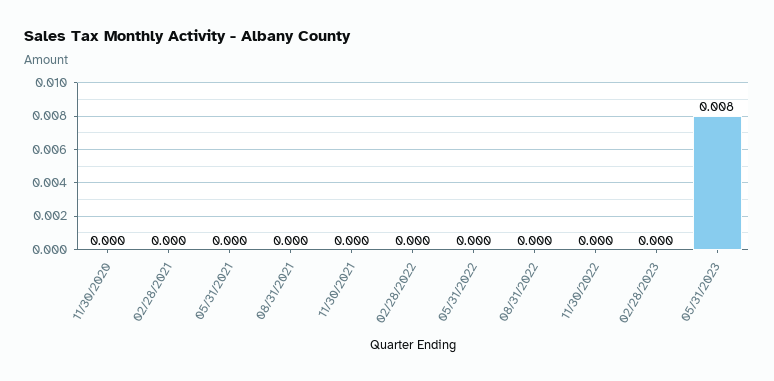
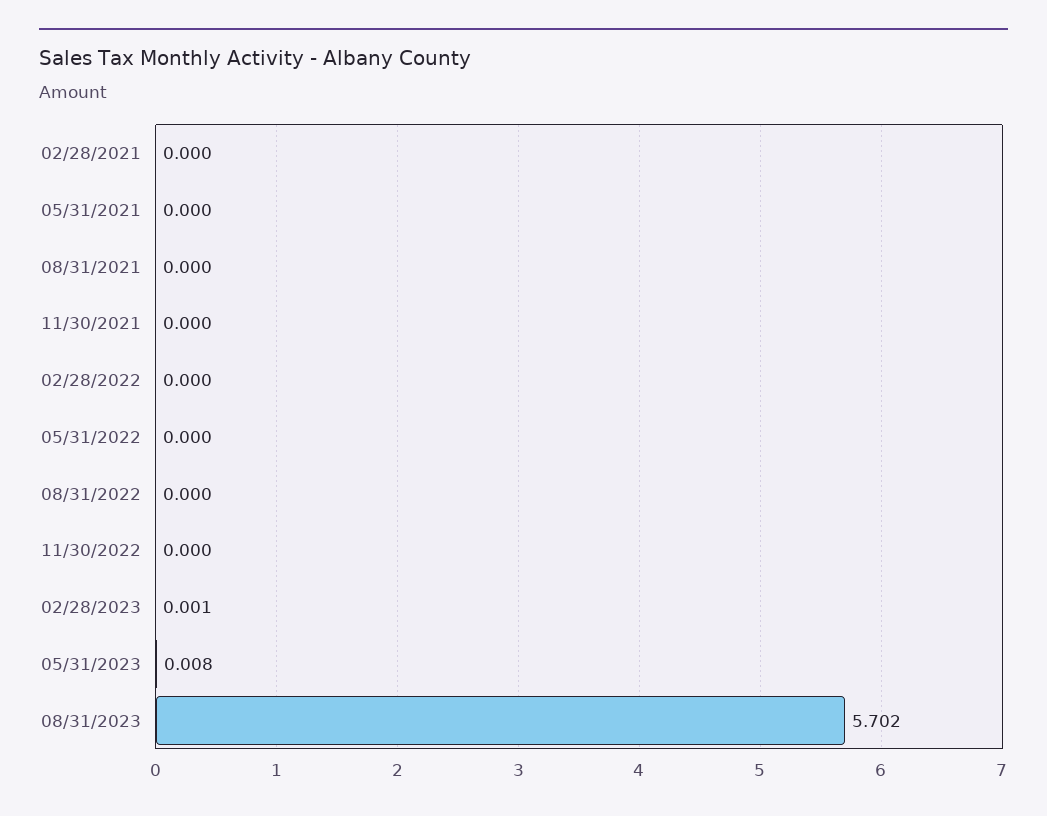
11/30/2020: 0 -> none
02/28/2023: 0 -> 0.001
08/31/2023: none -> 5.702

